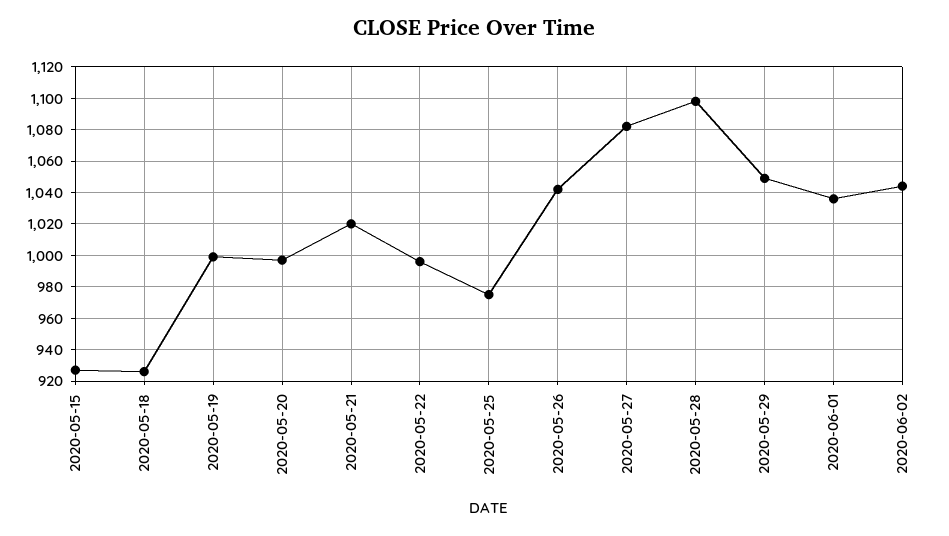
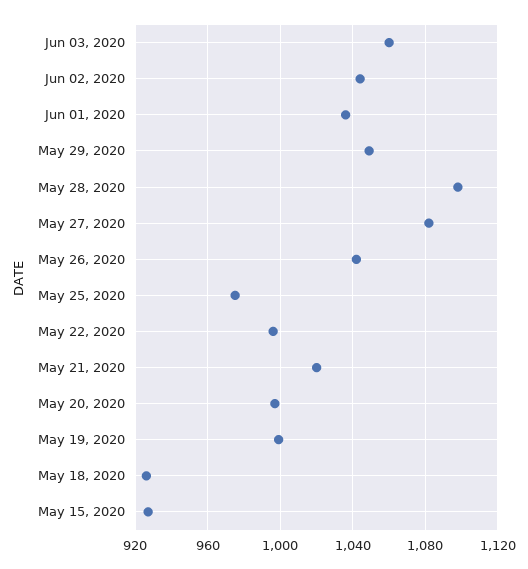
Jun 03, 2020: none -> 1060

